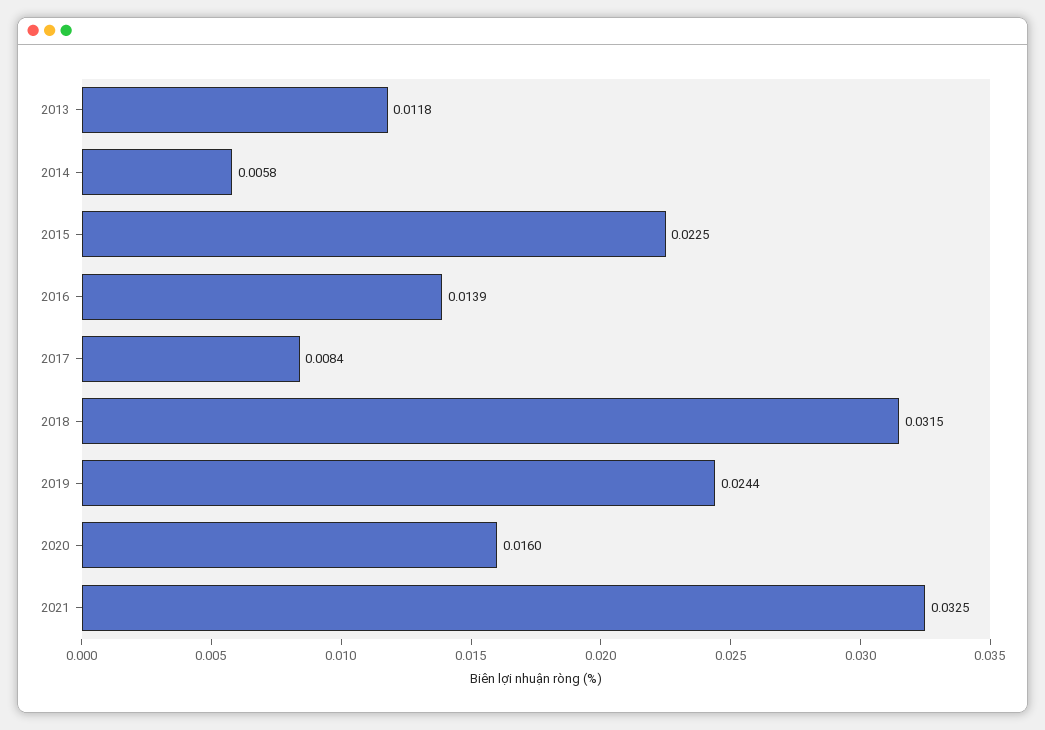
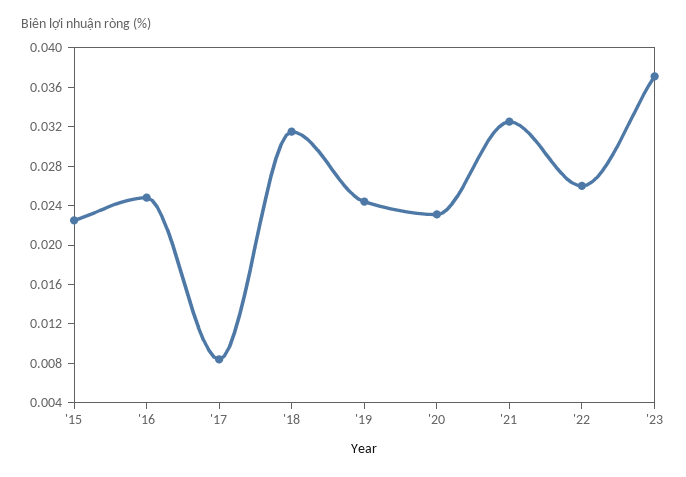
2013: 0.0118 -> none
2014: 0.0058 -> none
2016: 0.0139 -> 0.025
2020: 0.016 -> 0.023
'22: none -> 0.026
'23: none -> 0.037

